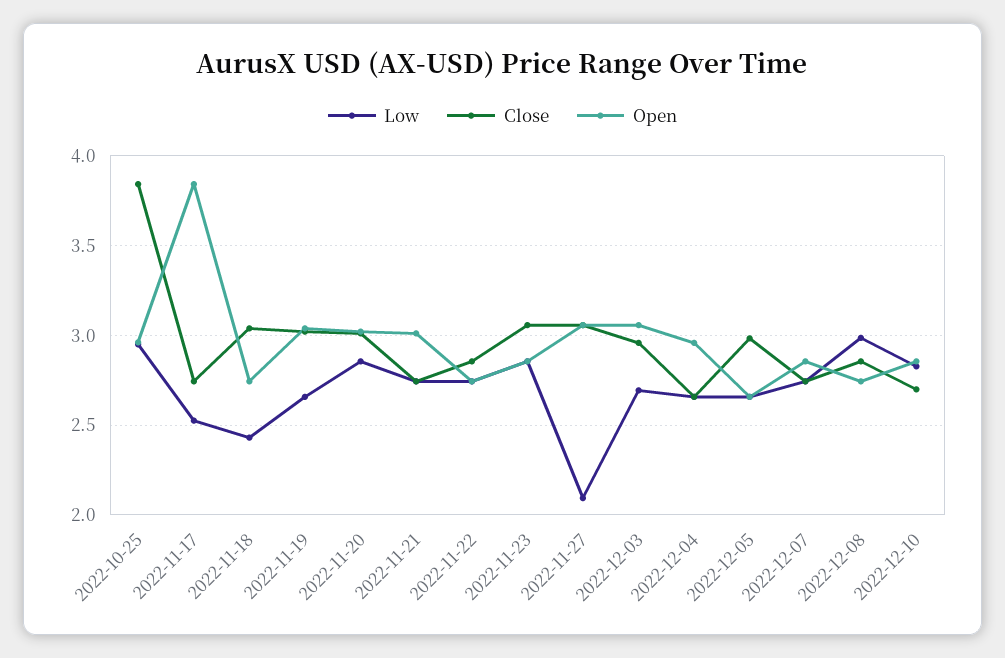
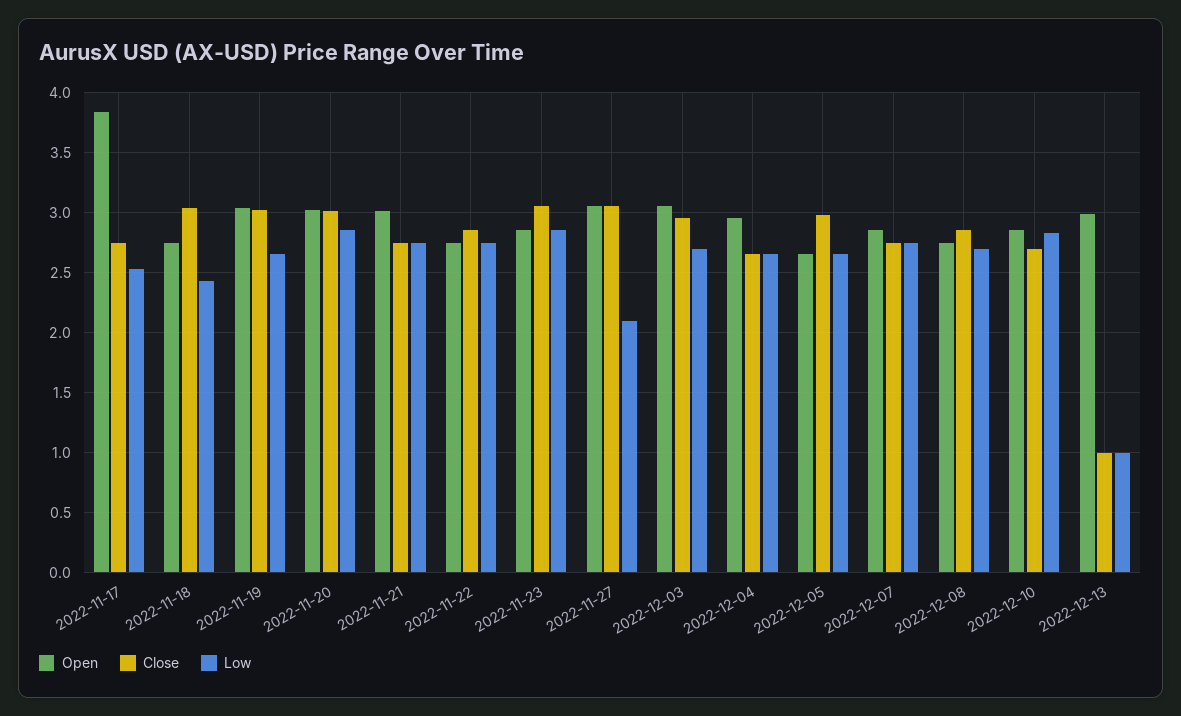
Low, 2022-10-25: 2.95 -> none
Close, 2022-10-25: 3.85 -> none
Open, 2022-10-25: 2.95 -> none
Low, 2022-12-08: 3 -> 2.7
Open, 2022-12-13: none -> 3
Close, 2022-12-13: none -> 1
Low, 2022-12-13: none -> 1

